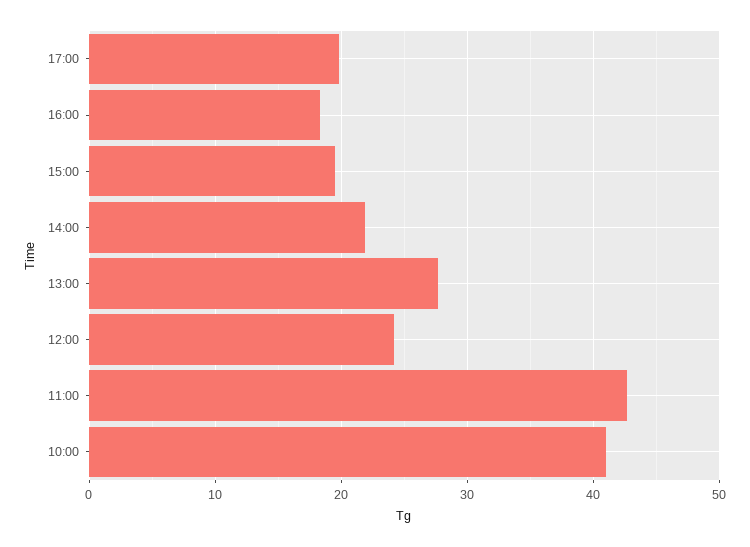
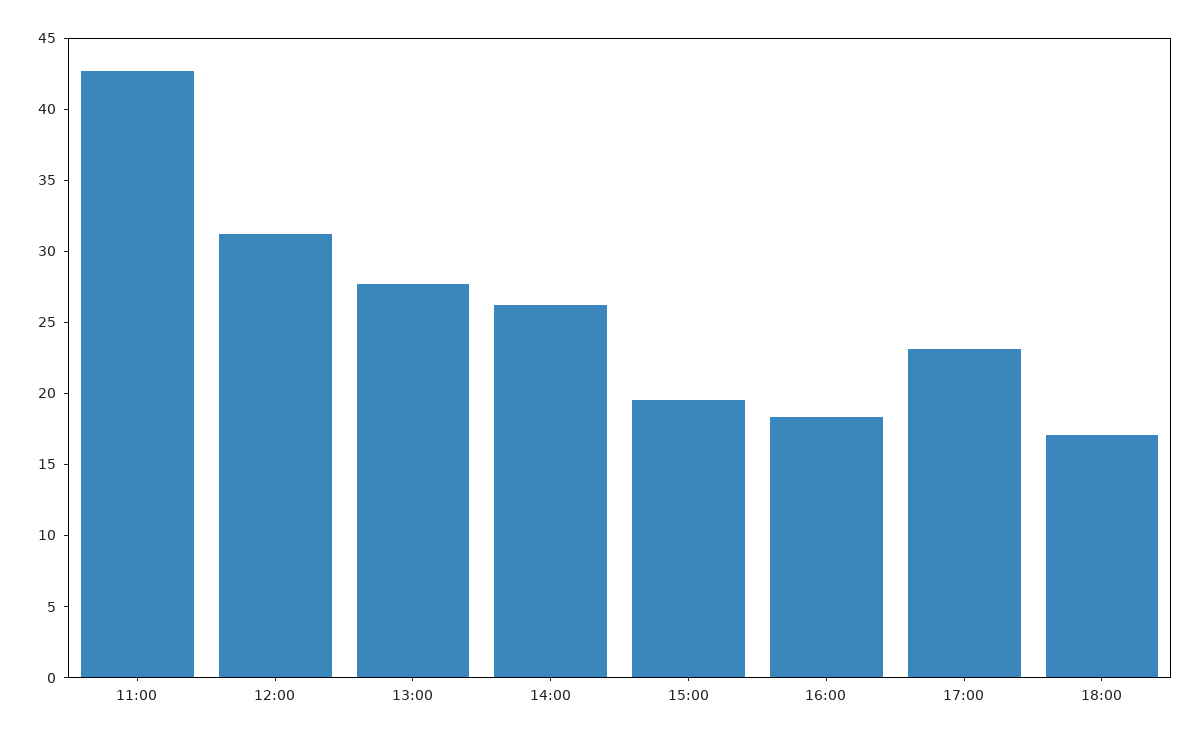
17:00: 20 -> 23
14:00: 22 -> 26
12:00: 24 -> 31
10:00: 41 -> none
18:00: none -> 17

